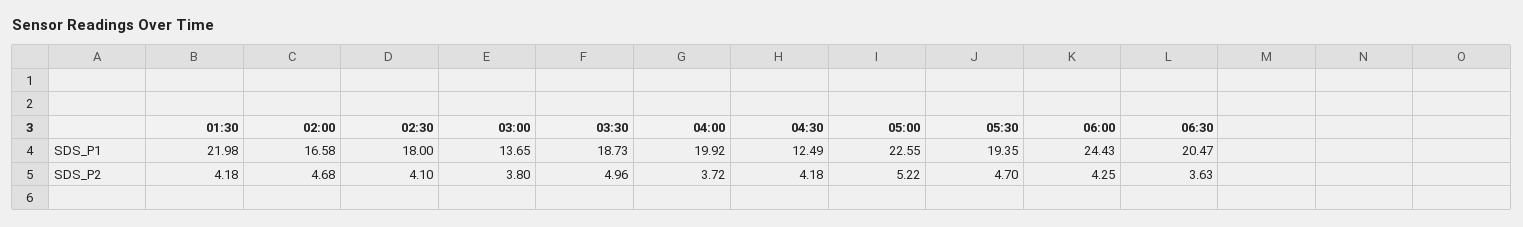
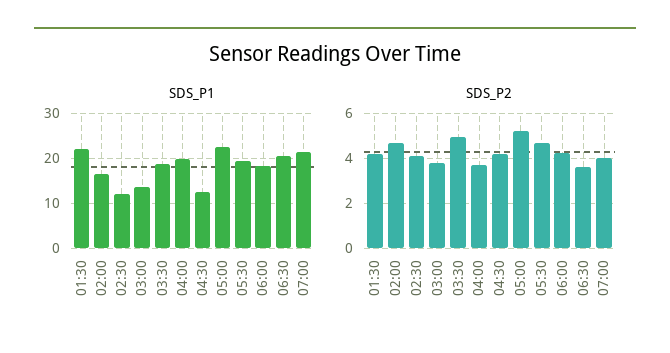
SDS_P1, 02:30: 18 -> 12
SDS_P1, 06:00: 24.43 -> 18
SDS_P1, 07:00: none -> 22
SDS_P2, 07:00: none -> 4

